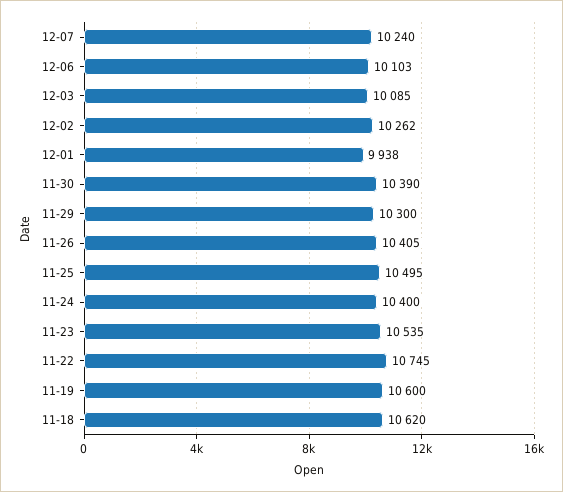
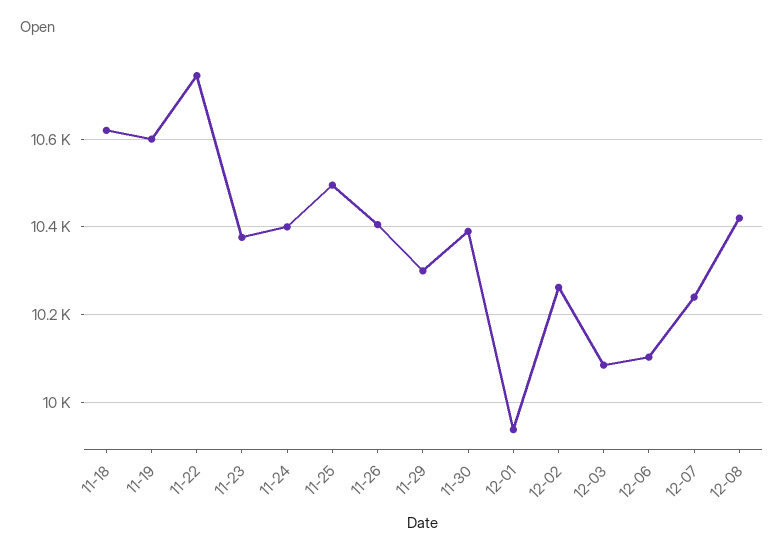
11-23: 10535 -> 10380
12-08: none -> 10420

